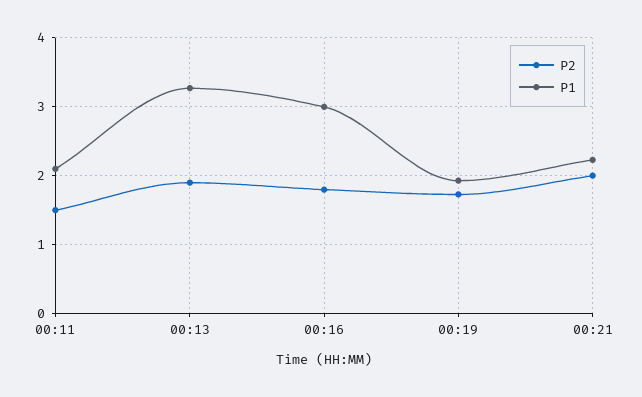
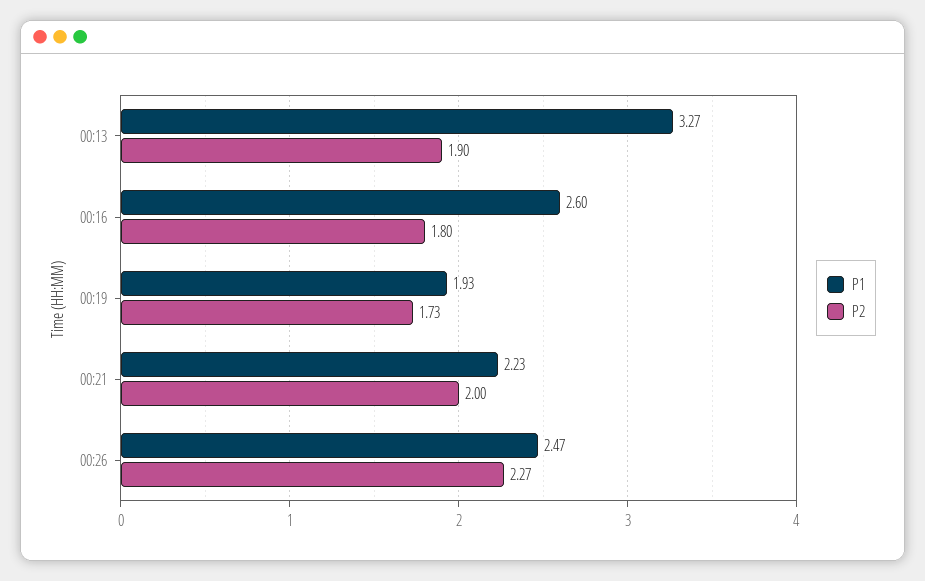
P2, 00:11: 1.5 -> none
P1, 00:11: 2.1 -> none
P1, 00:16: 3 -> 2.6
P1, 00:26: none -> 2.47
P2, 00:26: none -> 2.27

